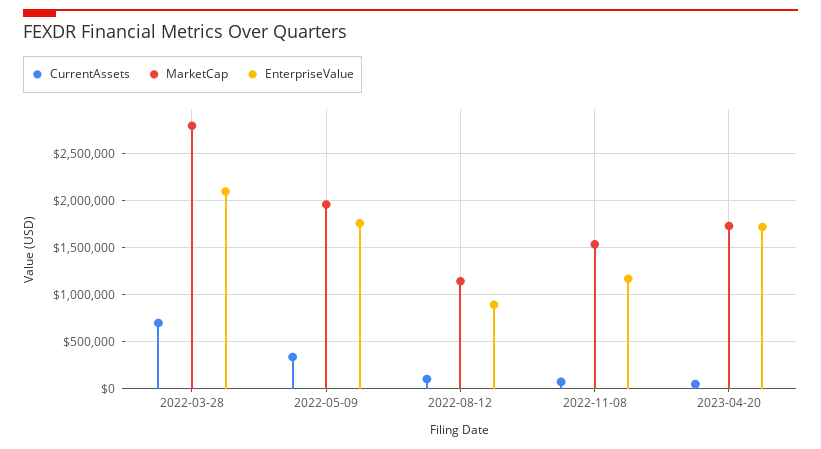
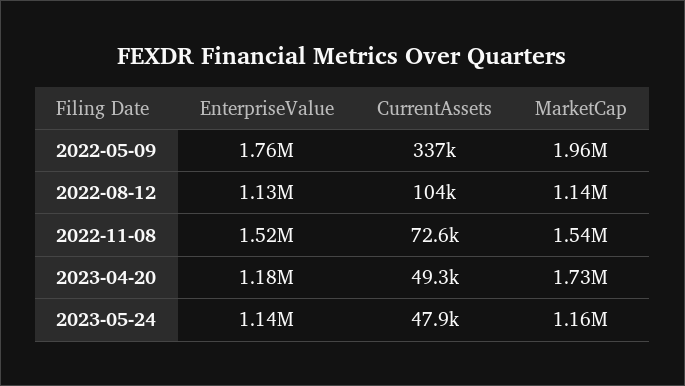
CurrentAssets, 2022-03-28: 700000 -> none
MarketCap, 2022-03-28: 2800000 -> none
EnterpriseValue, 2022-03-28: 2100000 -> none
EnterpriseValue, 2022-08-12: 900000 -> 1130000
EnterpriseValue, 2022-11-08: 1200000 -> 1520000
EnterpriseValue, 2023-04-20: 1700000 -> 1180000
EnterpriseValue, 2023-05-24: none -> 1140000
CurrentAssets, 2023-05-24: none -> 47900
MarketCap, 2023-05-24: none -> 1160000

